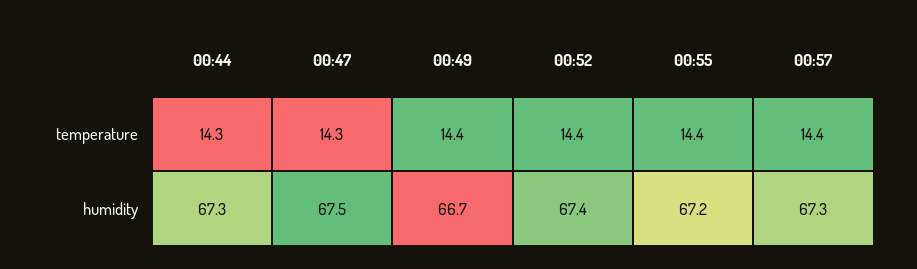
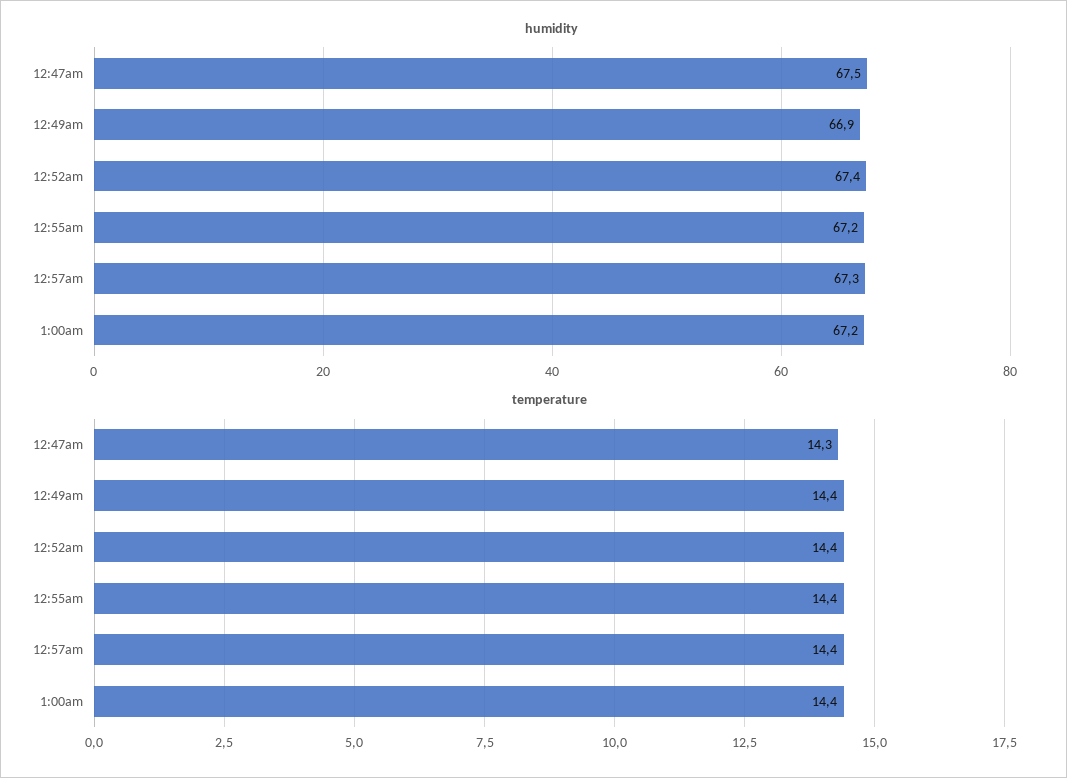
temperature, 00:44: 14.3 -> none
humidity, 00:44: 67.3 -> none
humidity, 00:49: 66.7 -> 66.9
humidity, 1:00am: none -> 67.2
temperature, 1:00am: none -> 14.4

